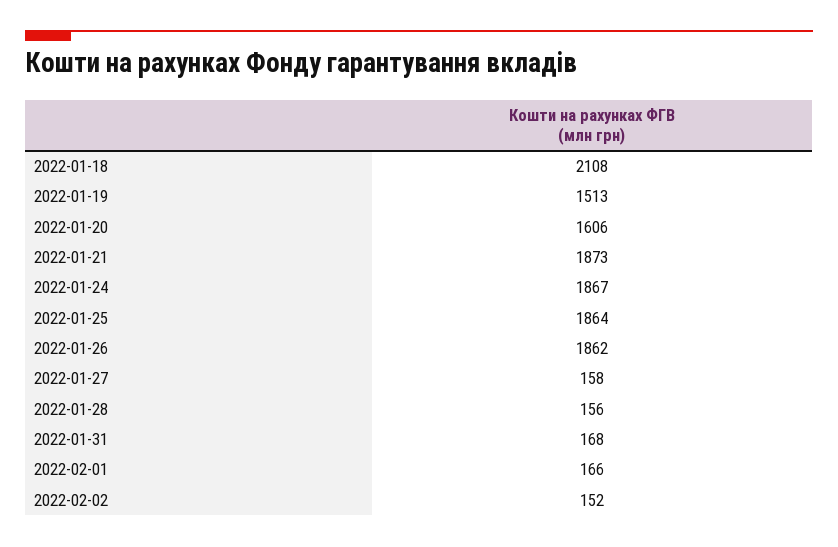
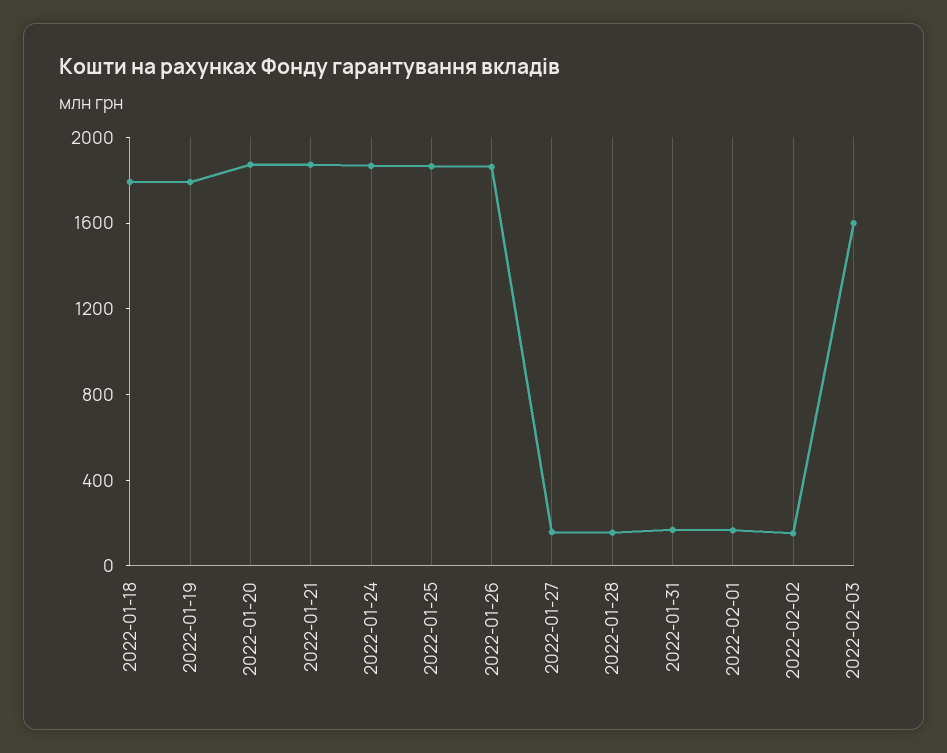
2022-01-18: 2108 -> 1800
2022-01-19: 1513 -> 1800
2022-01-20: 1606 -> 1900
2022-02-03: none -> 1600

